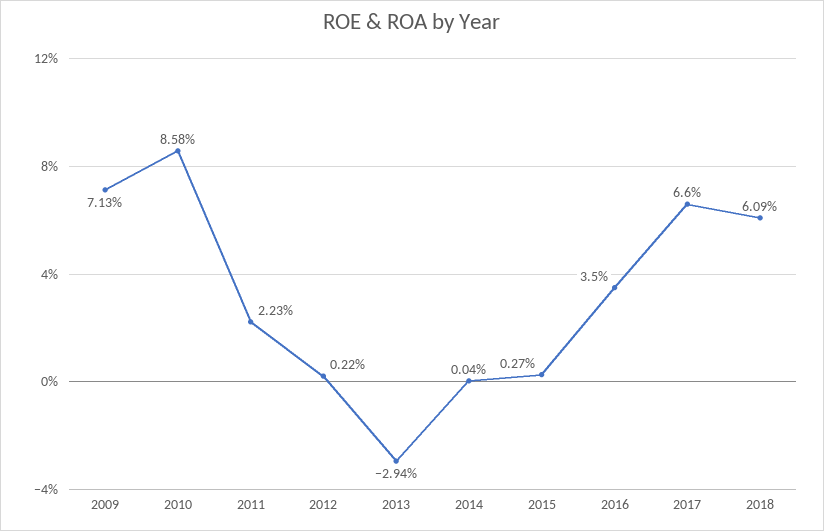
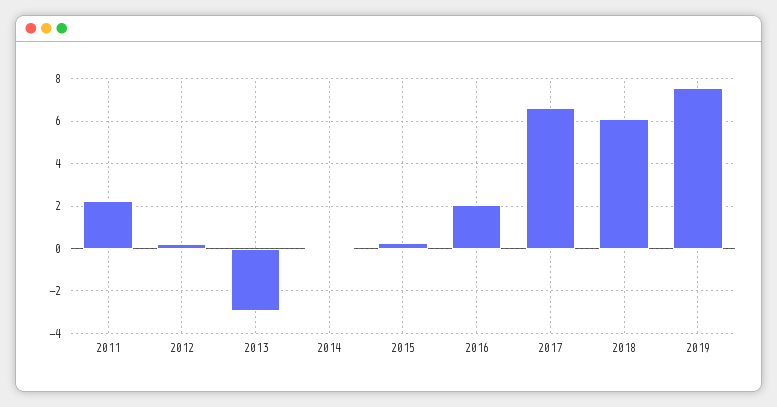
2009: 7.13 -> none
2010: 8.58 -> none
2016: 3.5 -> 2
2019: none -> 7.5

